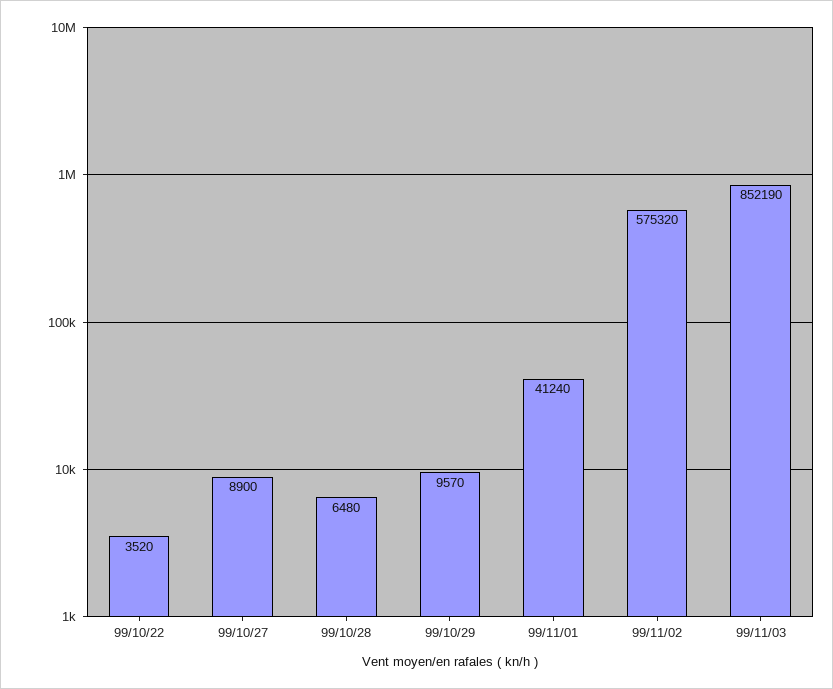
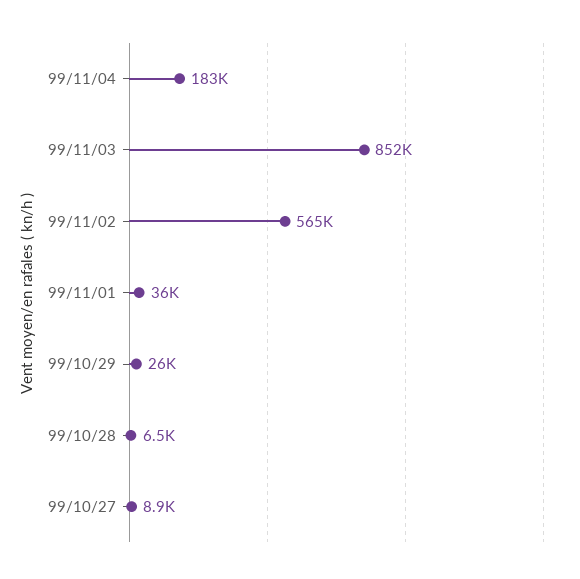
99/10/22: 3520 -> none
99/10/29: 9570 -> 26000
99/11/01: 41240 -> 36000
99/11/02: 575320 -> 565000
99/11/04: none -> 183000

